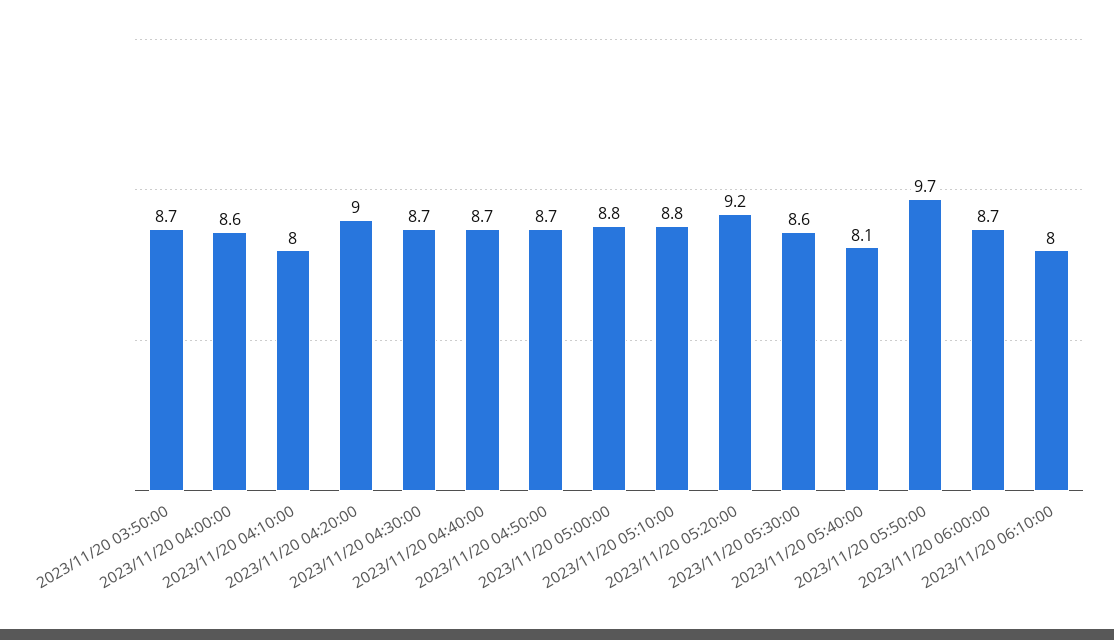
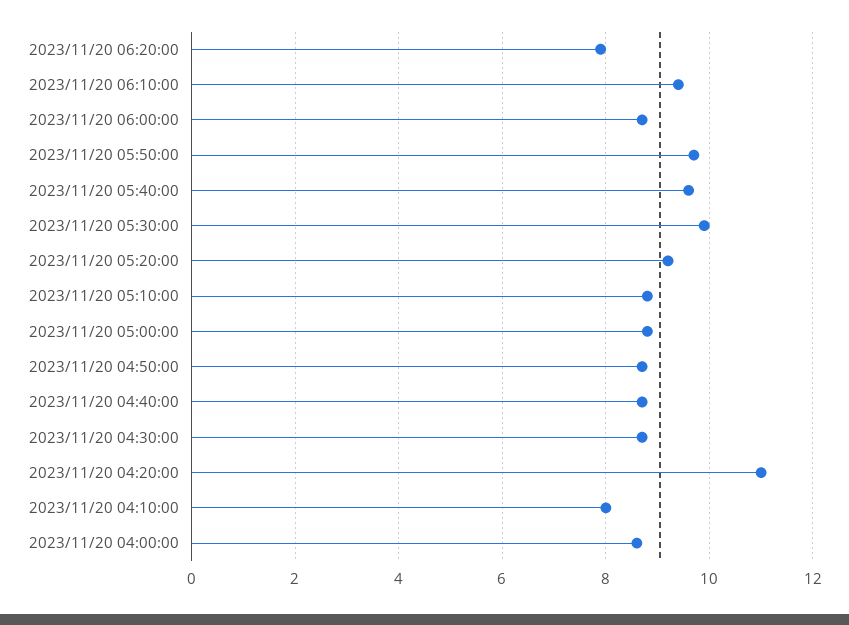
2023/11/20 03:50:00: 8.7 -> none
2023/11/20 04:20:00: 9 -> 11
2023/11/20 05:30:00: 8.6 -> 10
2023/11/20 05:40:00: 8.1 -> 9.5
2023/11/20 06:10:00: 8 -> 9.5
2023/11/20 06:20:00: none -> 8

